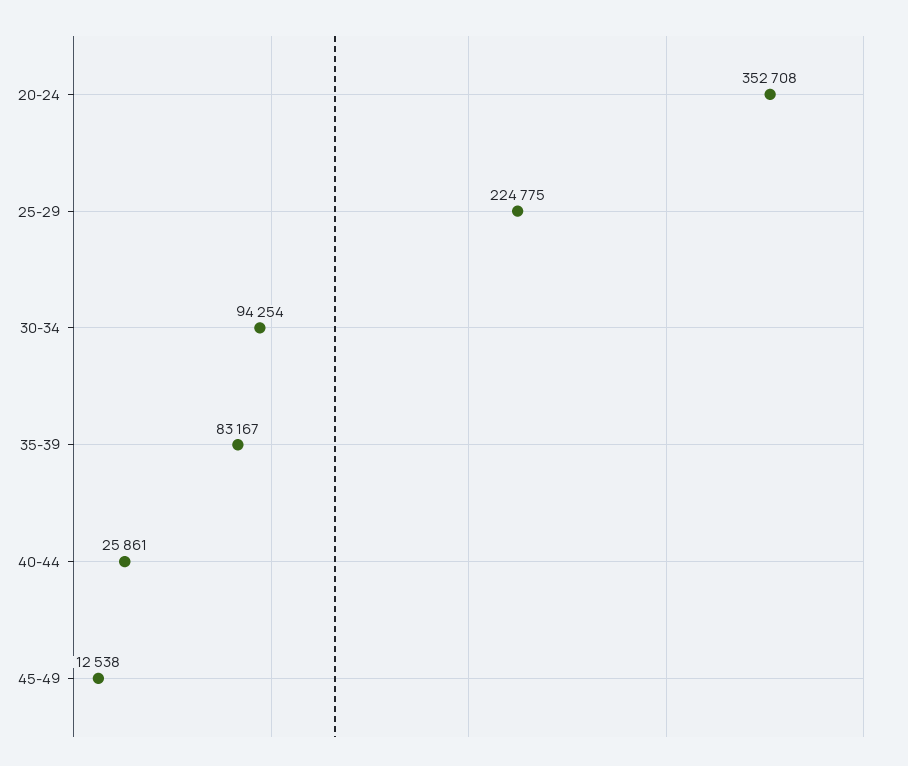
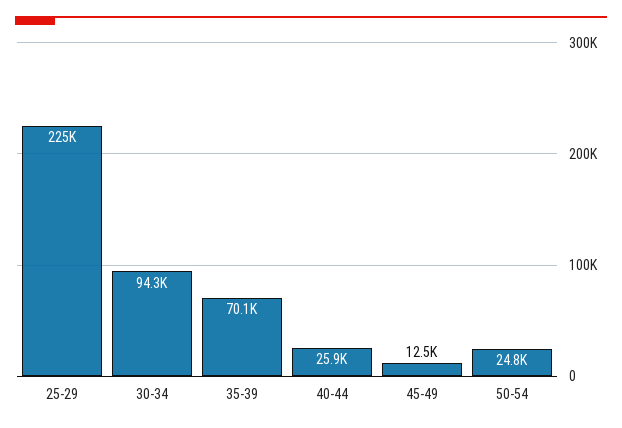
20-24: 352708 -> none
35-39: 83167 -> 70100
50-54: none -> 24800

